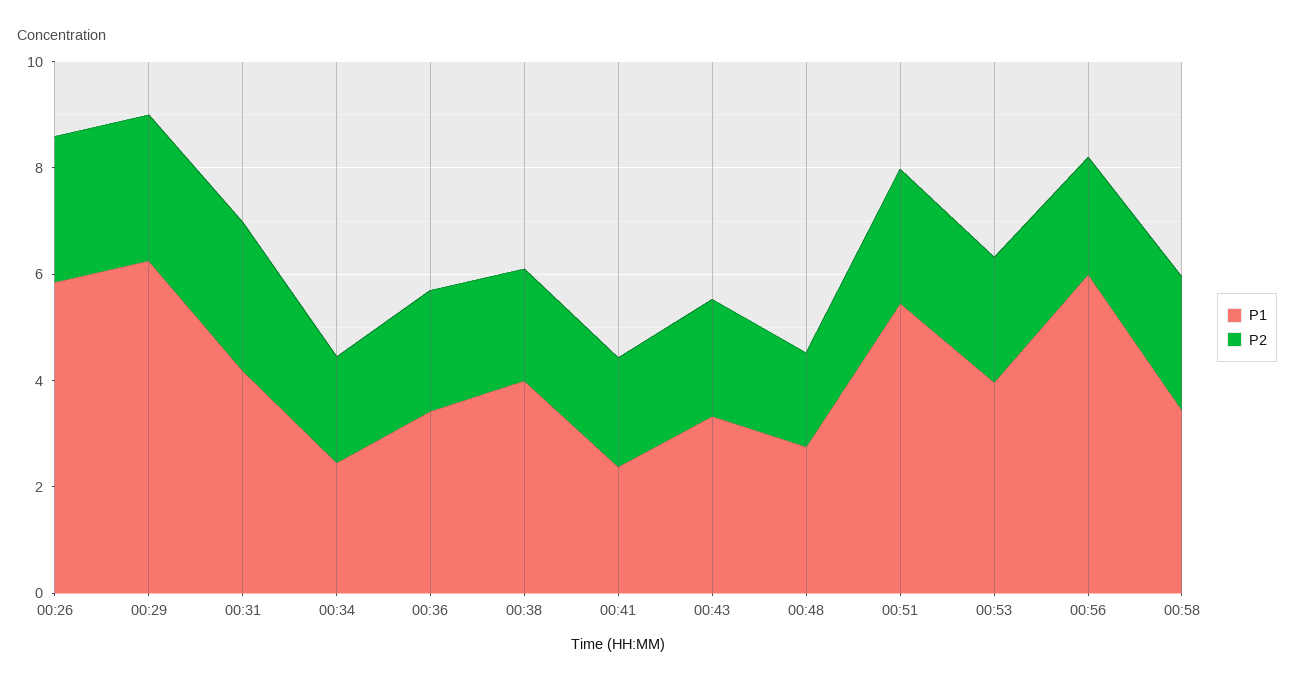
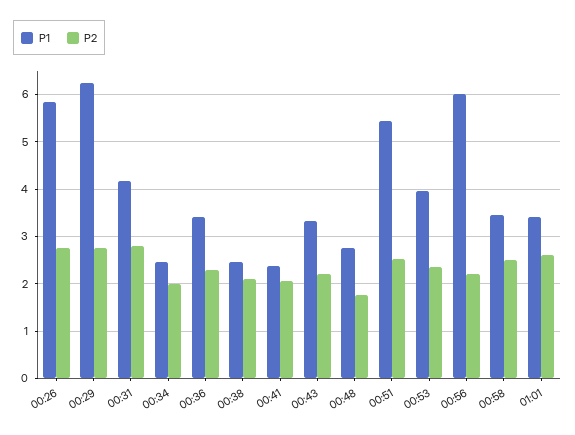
P1, 00:38: 4 -> 2.4
P1, 01:01: none -> 3.4
P2, 01:01: none -> 2.6

